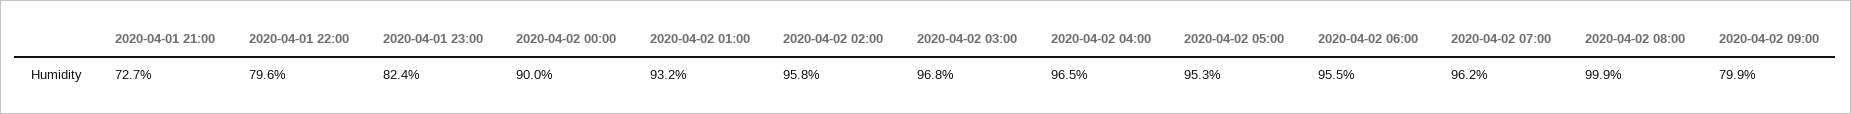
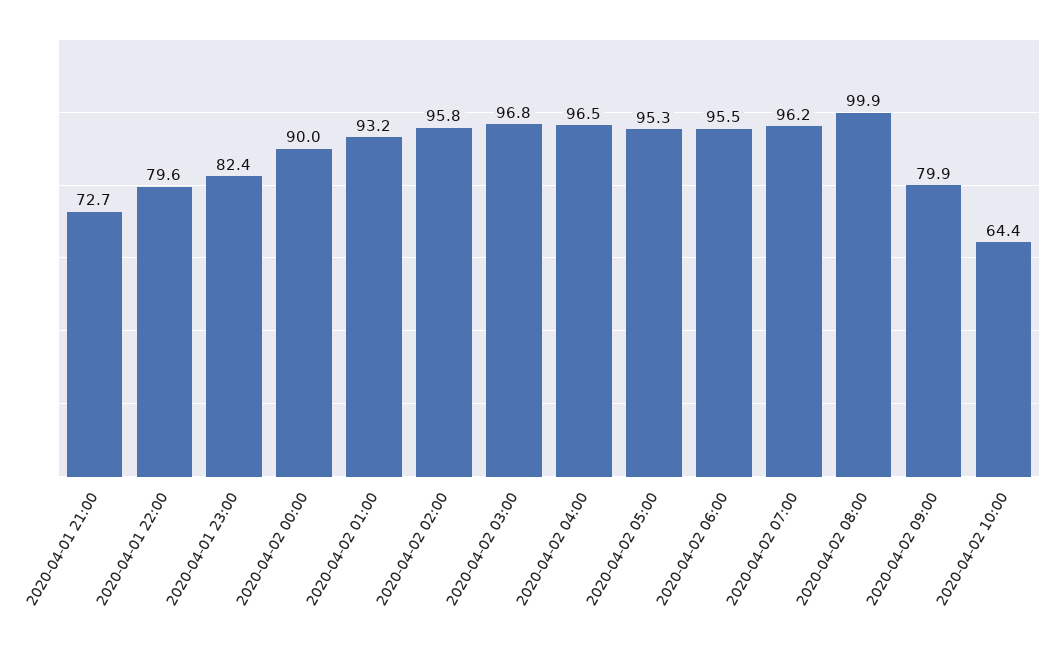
2020-04-02 10:00: none -> 64.4

